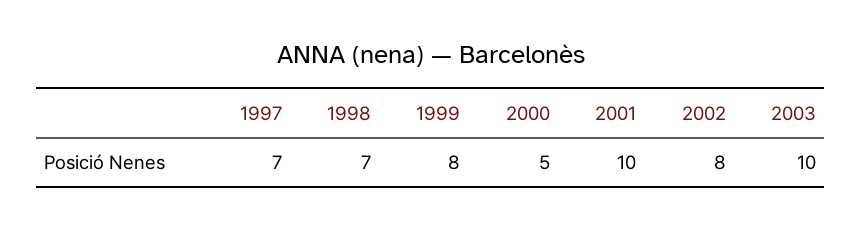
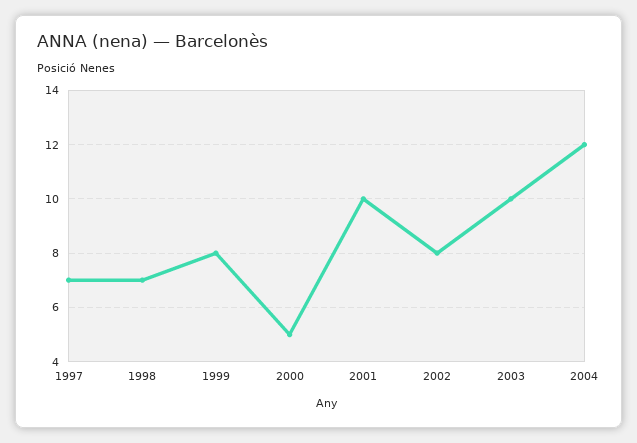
2004: none -> 12

